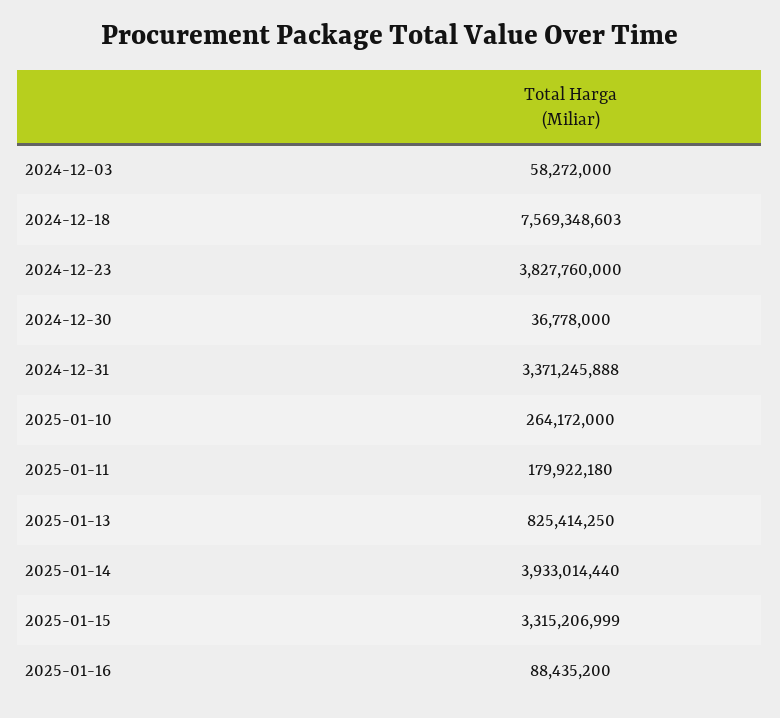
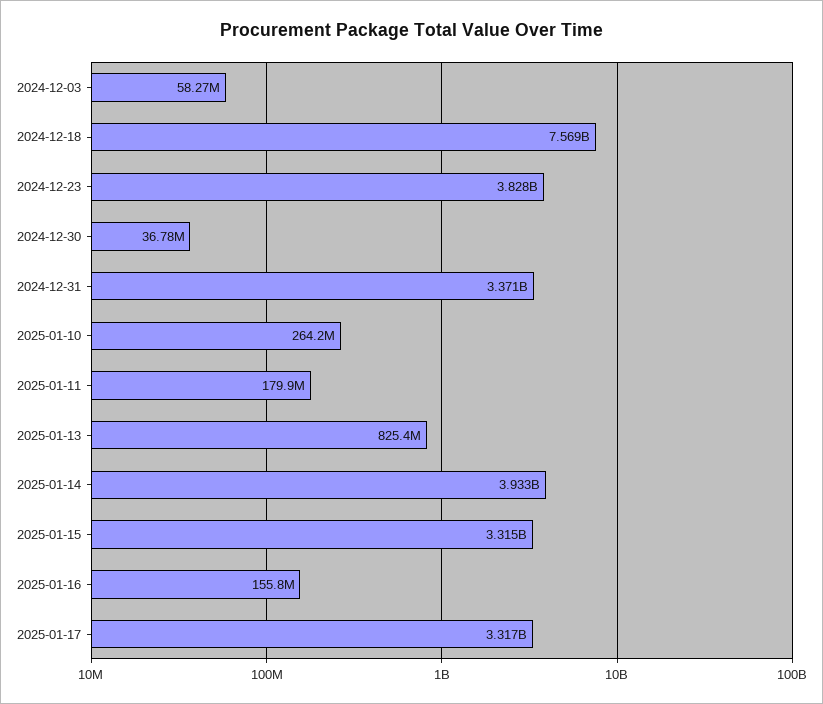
2025-01-16: 88435200 -> 155800000
2025-01-17: none -> 3317000000

